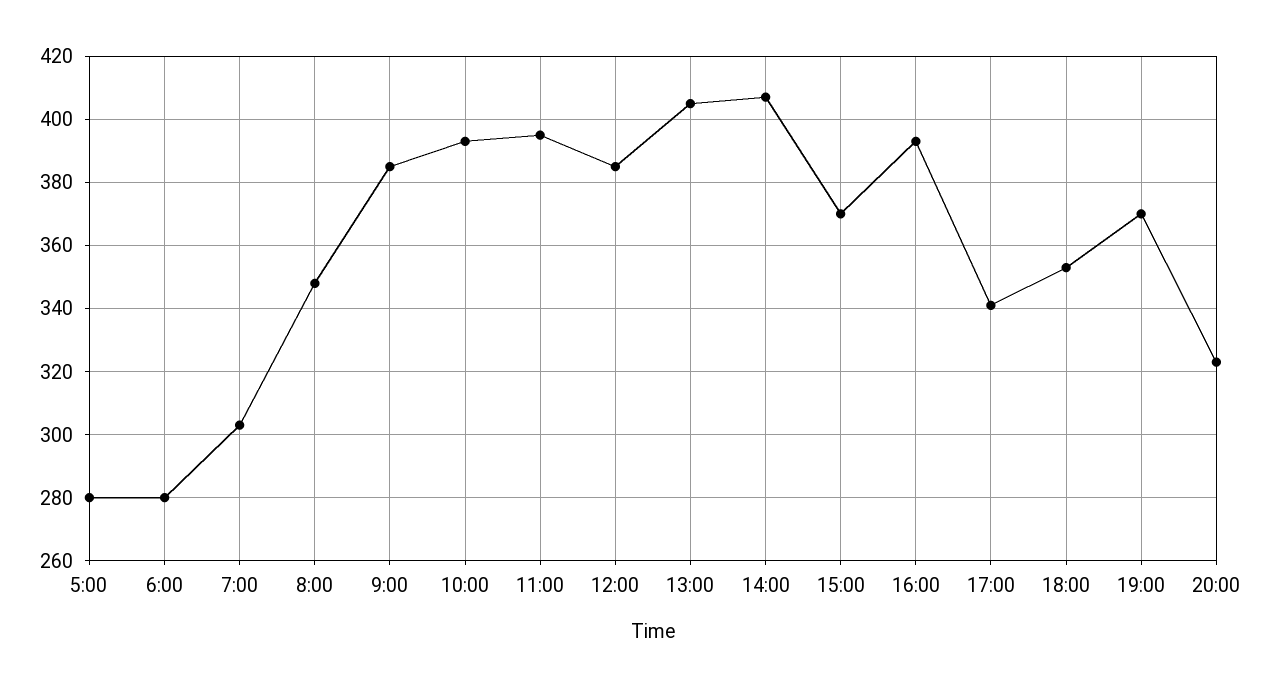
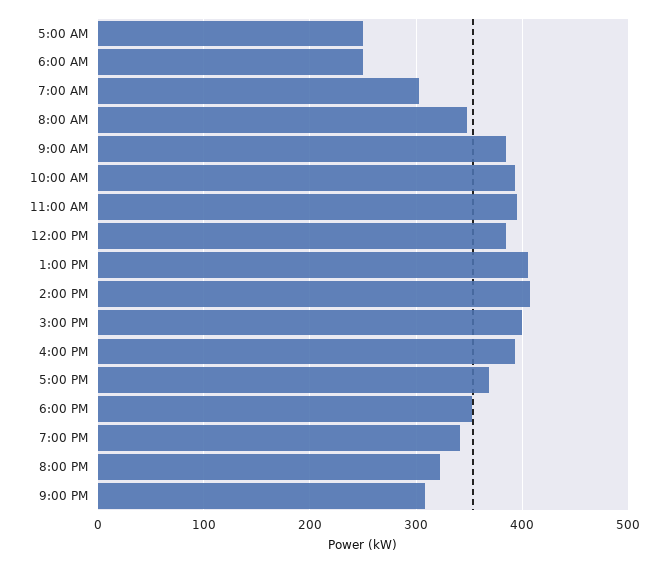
5:00: 280 -> 250
6:00: 280 -> 250
15:00: 370 -> 400
17:00: 340 -> 370
19:00: 370 -> 340
9:00 PM: none -> 310

